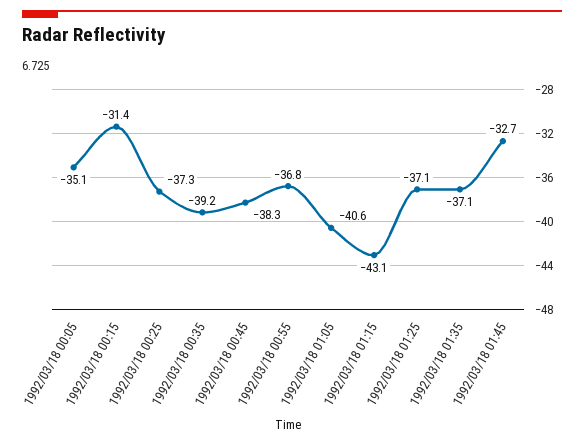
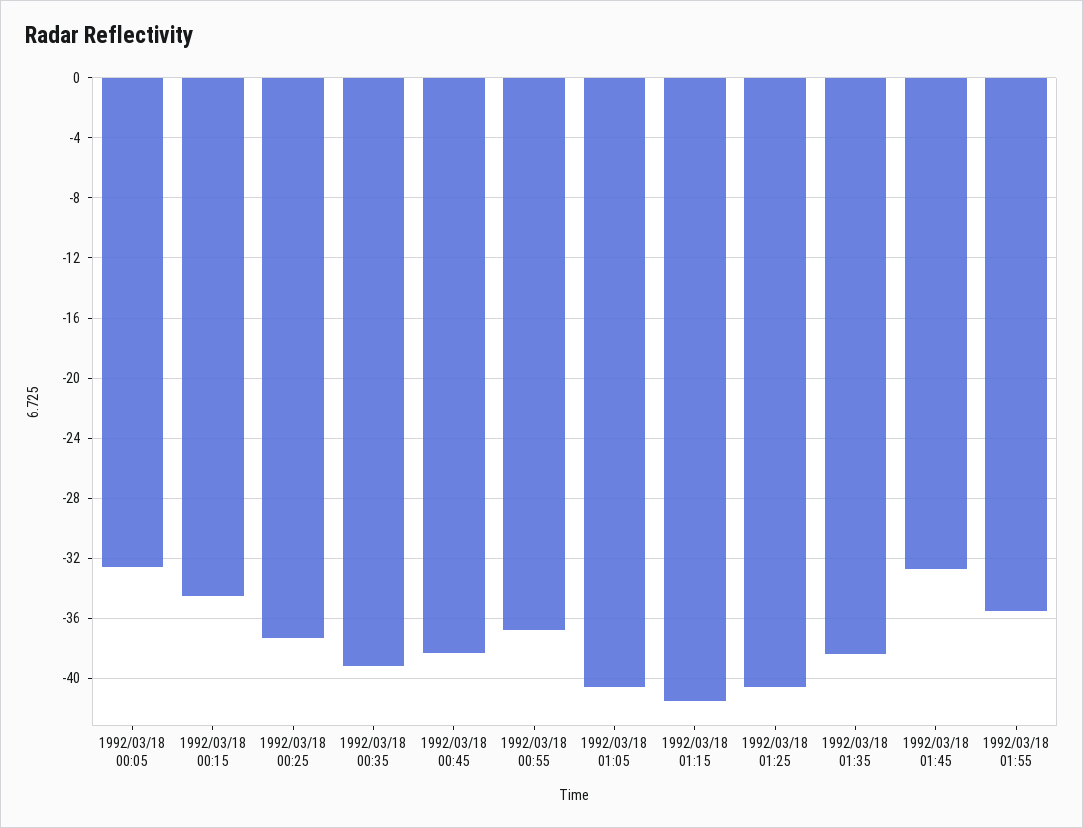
1992/03/18 00:05: -35.1 -> -32.5
1992/03/18 00:15: -31.4 -> -34.5
1992/03/18 01:15: -43.1 -> -41.5
1992/03/18 01:25: -37.1 -> -40.5
1992/03/18 01:35: -37.1 -> -38.5
1992/03/18 01:55: none -> -35.5

